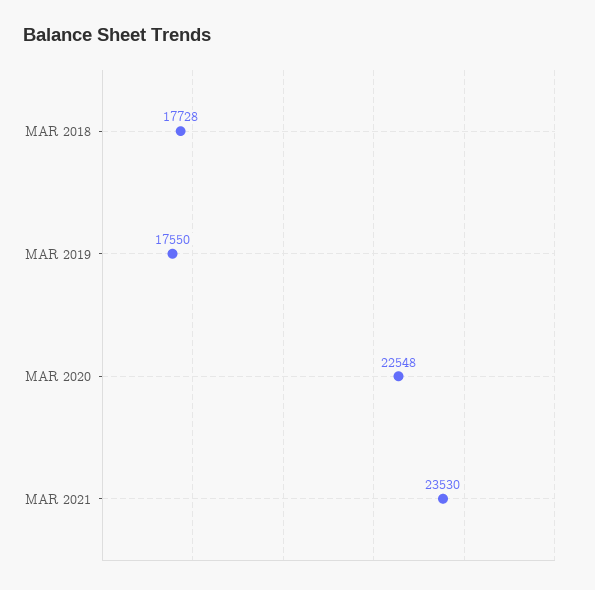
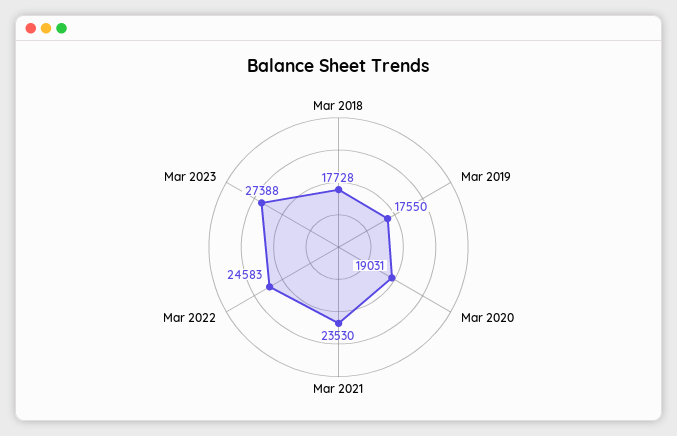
MAR 2020: 22548 -> 19031
Mar 2022: none -> 24583
Mar 2023: none -> 27388

